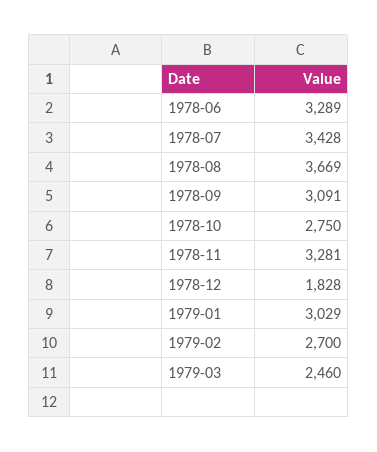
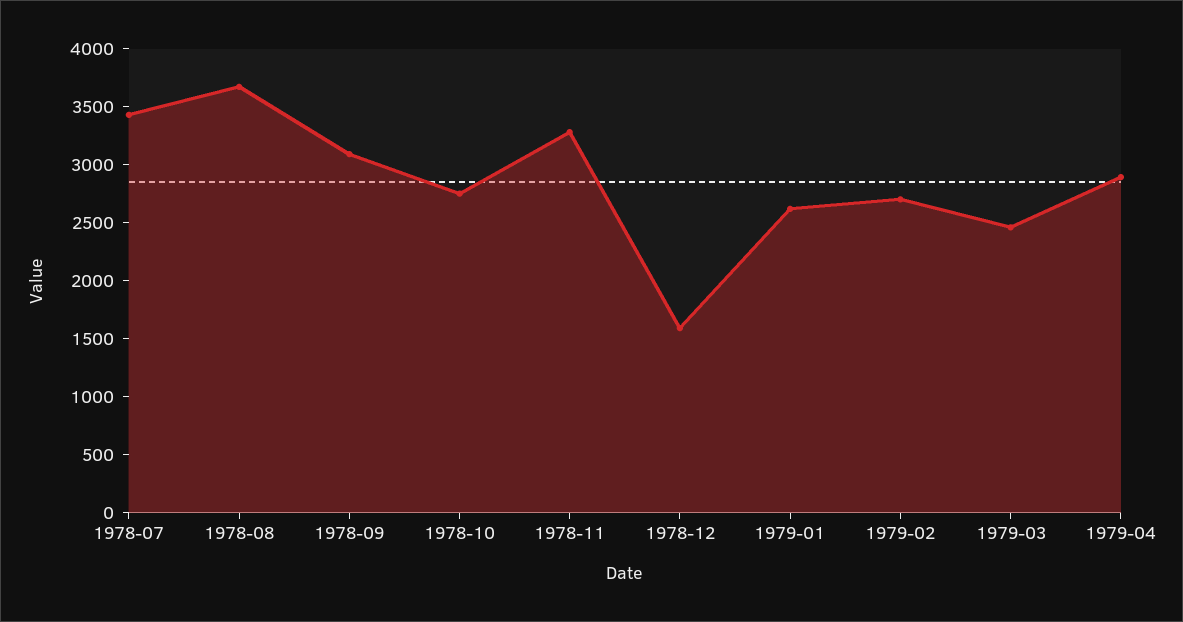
1978-06: 3289 -> none
1978-12: 1828 -> 1600
1979-01: 3029 -> 2600
1979-04: none -> 2900

